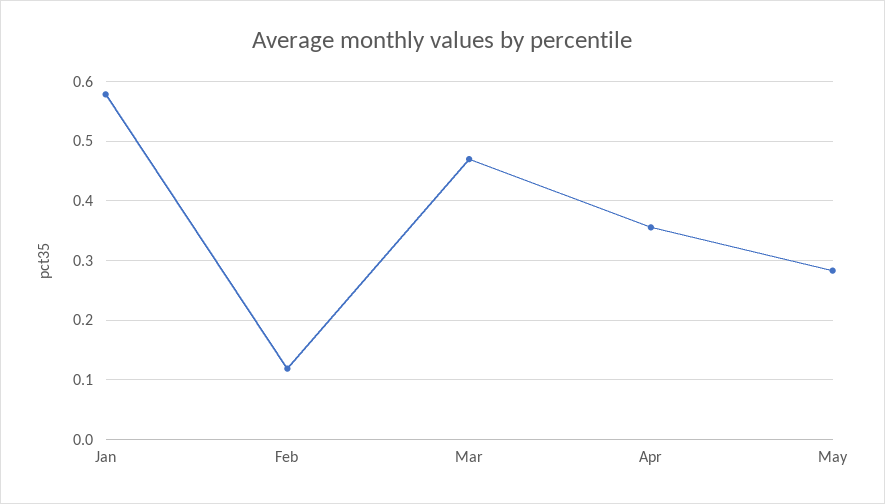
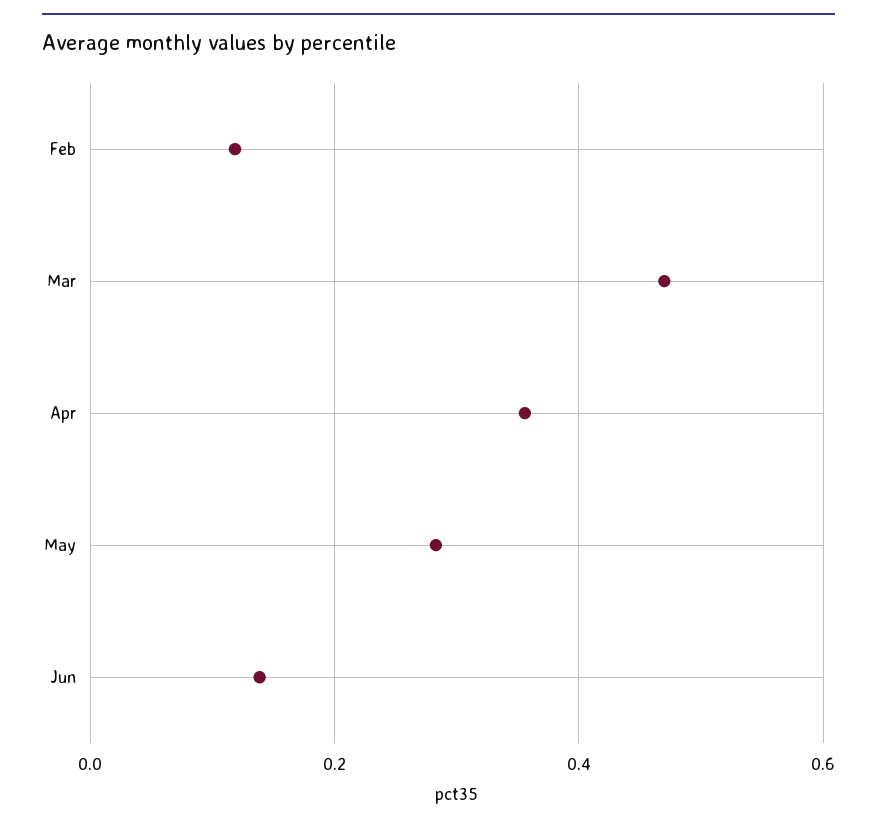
Jan: 0.58 -> none
Jun: none -> 0.14

